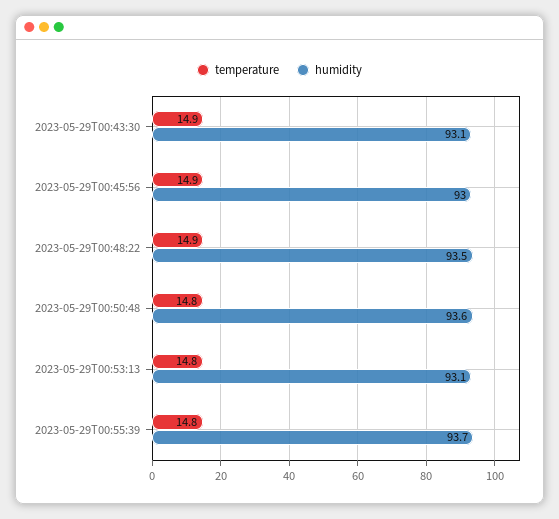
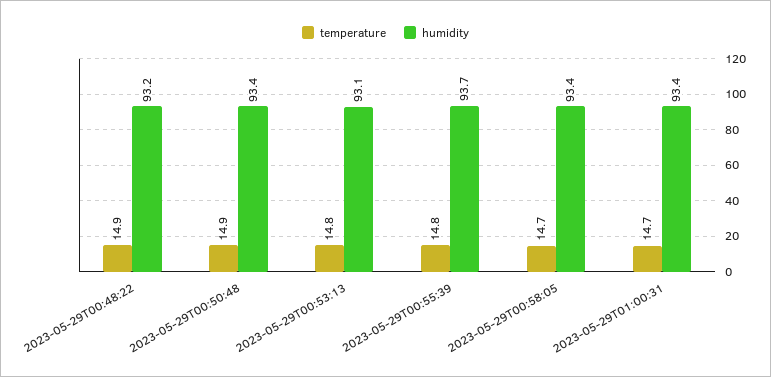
temperature, 2023-05-29T00:43:30: 14.9 -> none
humidity, 2023-05-29T00:43:30: 93.1 -> none
temperature, 2023-05-29T00:45:56: 14.9 -> none
humidity, 2023-05-29T00:45:56: 93 -> none
humidity, 2023-05-29T00:48:22: 93.5 -> 93.2
temperature, 2023-05-29T00:50:48: 14.8 -> 14.9
humidity, 2023-05-29T00:50:48: 93.6 -> 93.4
temperature, 2023-05-29T00:58:05: none -> 14.7
humidity, 2023-05-29T00:58:05: none -> 93.4
temperature, 2023-05-29T01:00:31: none -> 14.7
humidity, 2023-05-29T01:00:31: none -> 93.4

